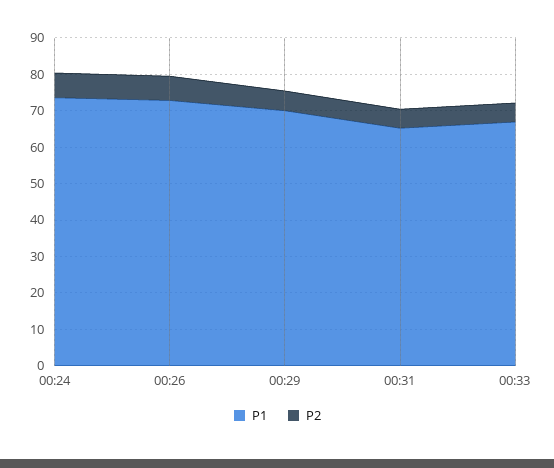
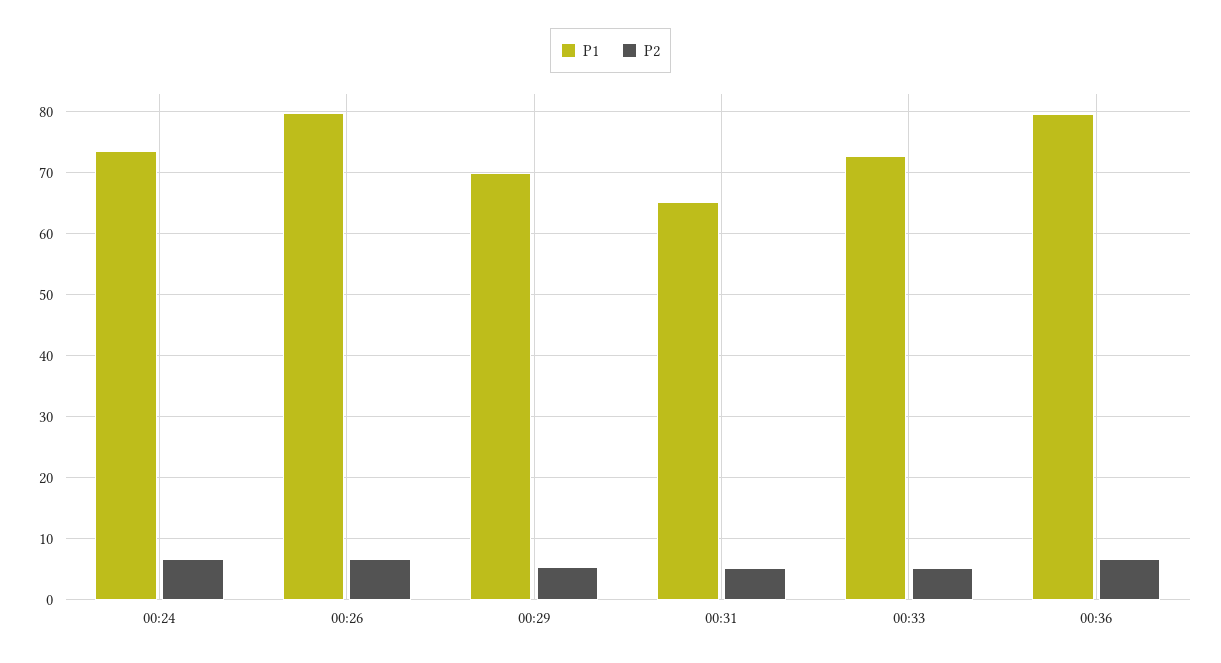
P1, 00:26: 72.5 -> 80
P1, 00:33: 67.5 -> 73
P1, 00:36: none -> 80
P2, 00:36: none -> 7

